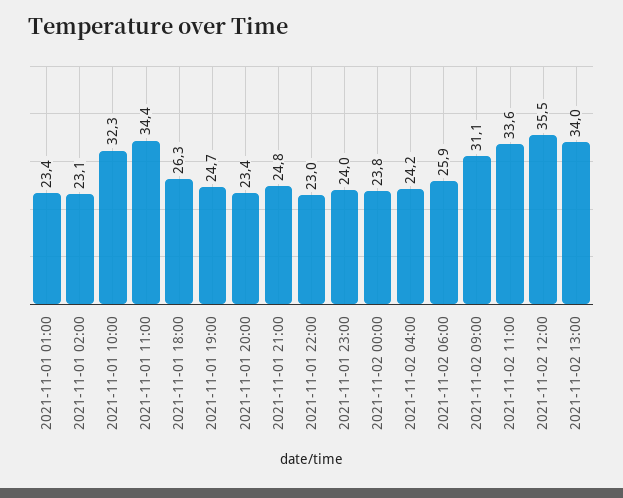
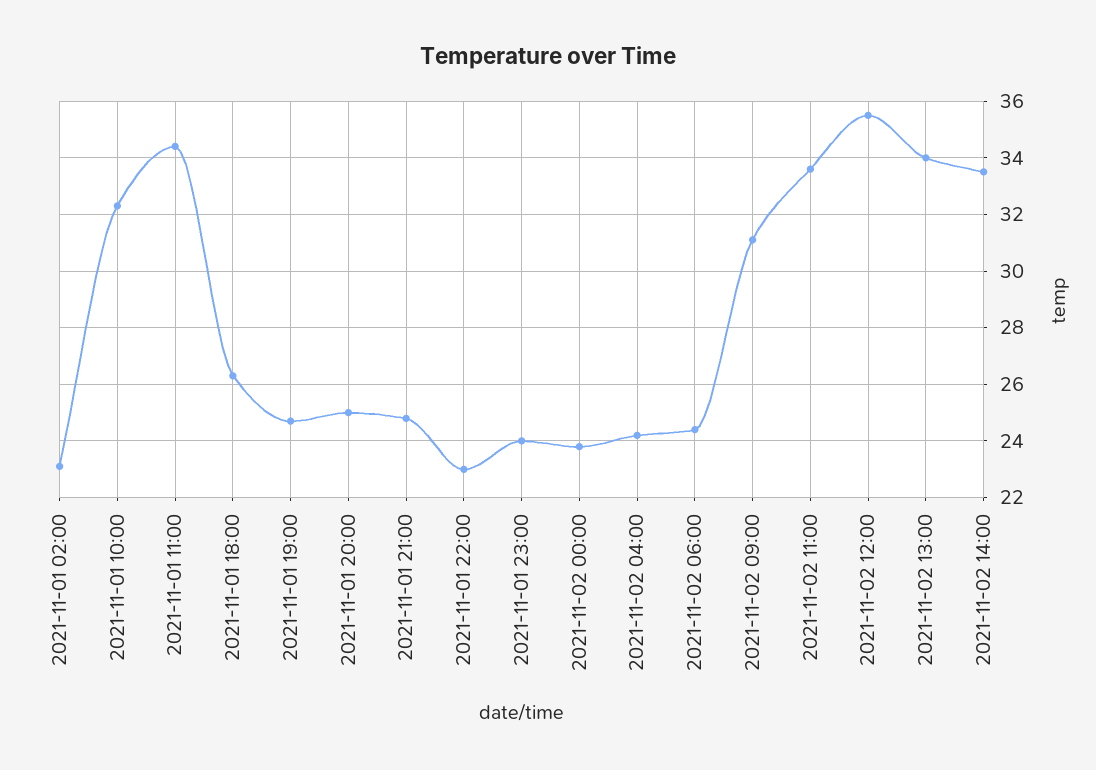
2021-11-01 01:00: 23.4 -> none
2021-11-01 20:00: 23.4 -> 25
2021-11-02 06:00: 25.9 -> 24.5
2021-11-02 14:00: none -> 33.5

